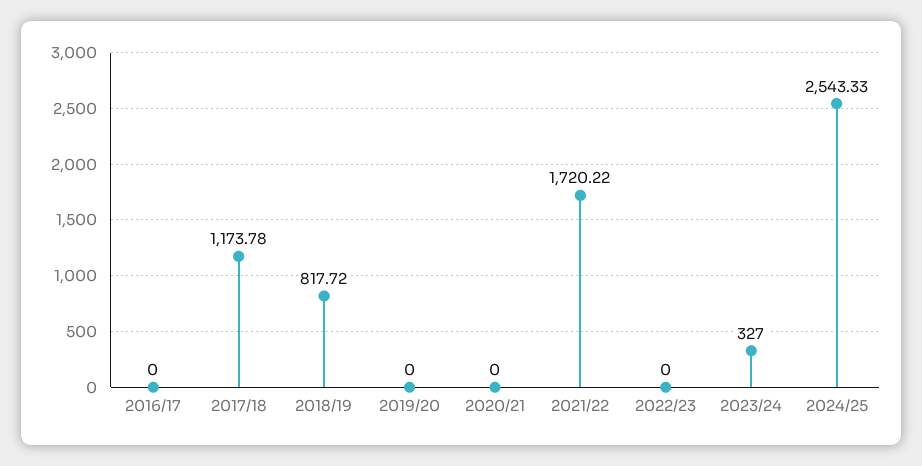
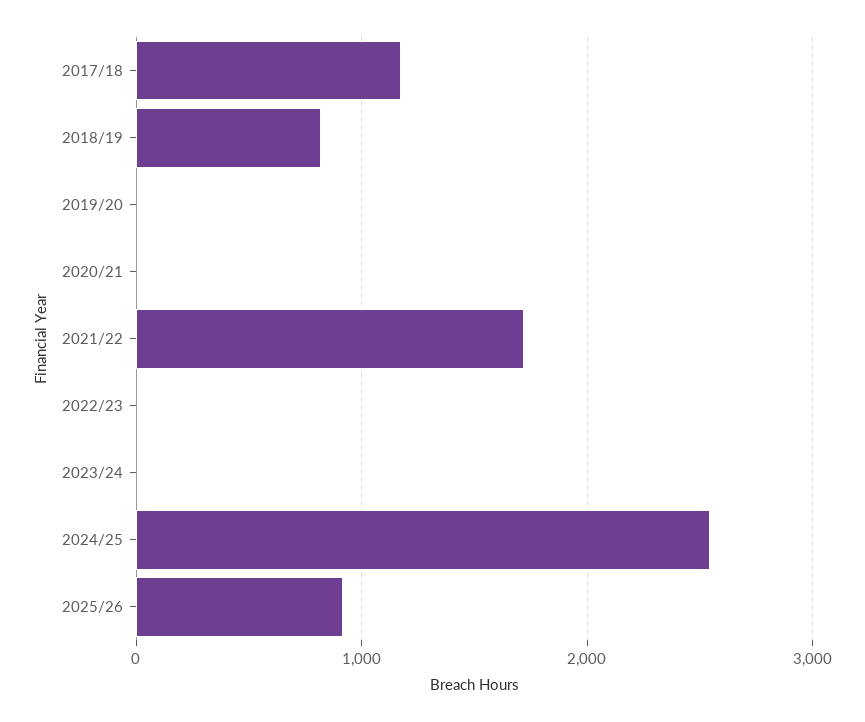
2016/17: 0 -> none
2023/24: 327 -> 0
2025/26: none -> 900

